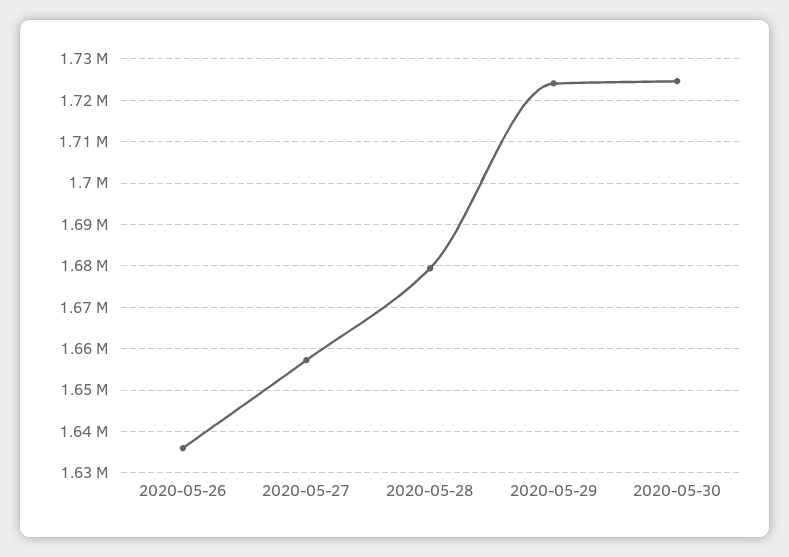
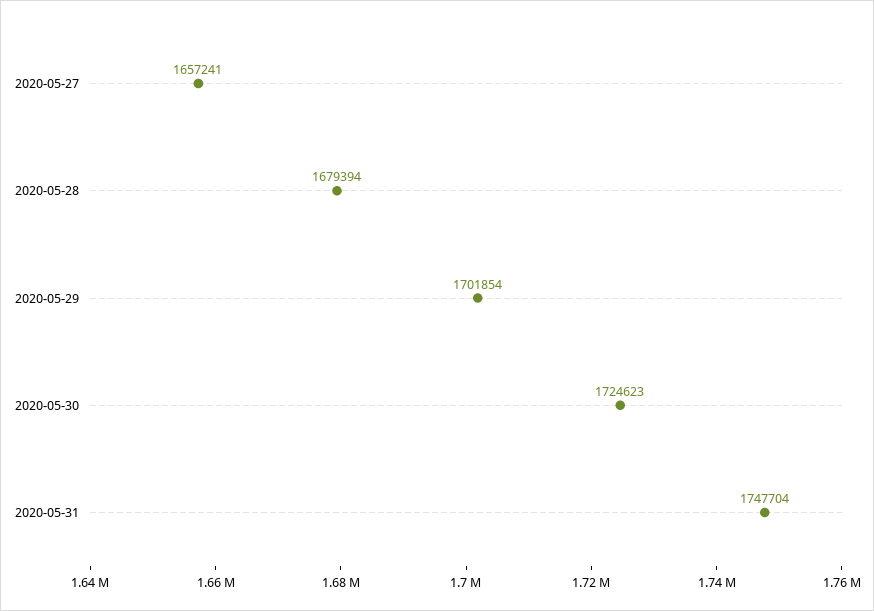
2020-05-26: 1636000 -> none
2020-05-29: 1724000 -> 1701854
2020-05-31: none -> 1747704

